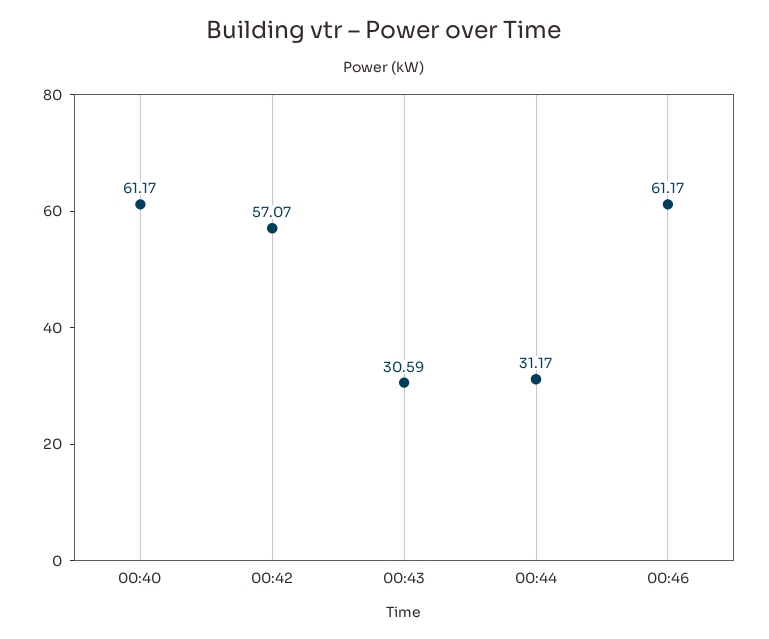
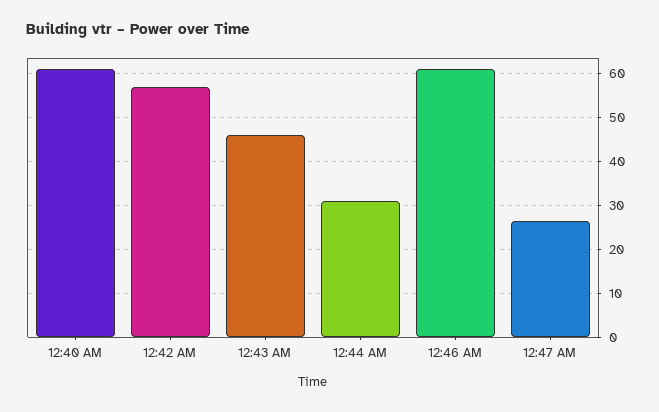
00:43: 30.59 -> 46
12:47 AM: none -> 26

